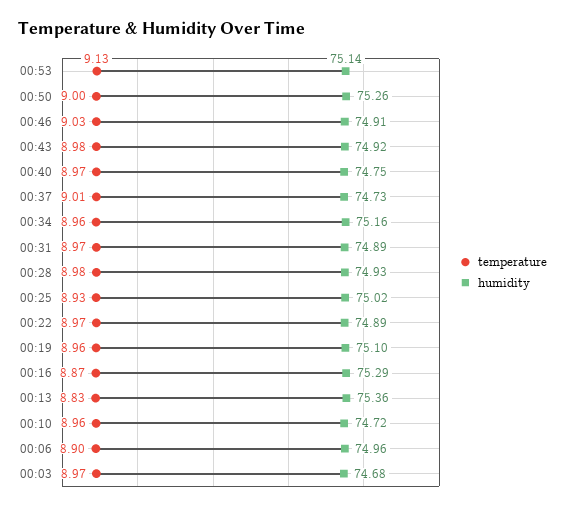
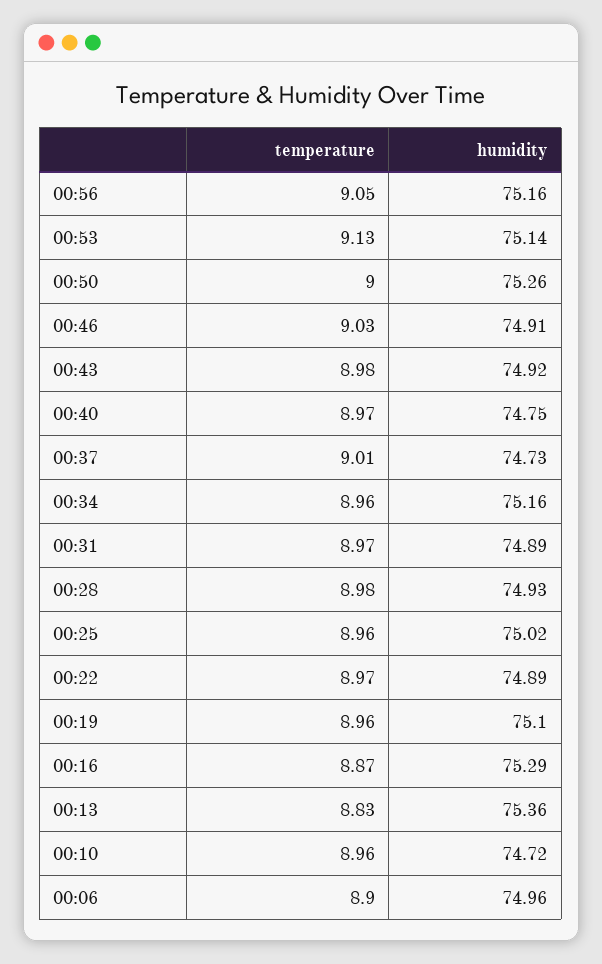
temperature, 00:25: 8.93 -> 8.96
temperature, 00:03: 8.97 -> none
humidity, 00:03: 74.68 -> none
temperature, 00:56: none -> 9.05
humidity, 00:56: none -> 75.16

